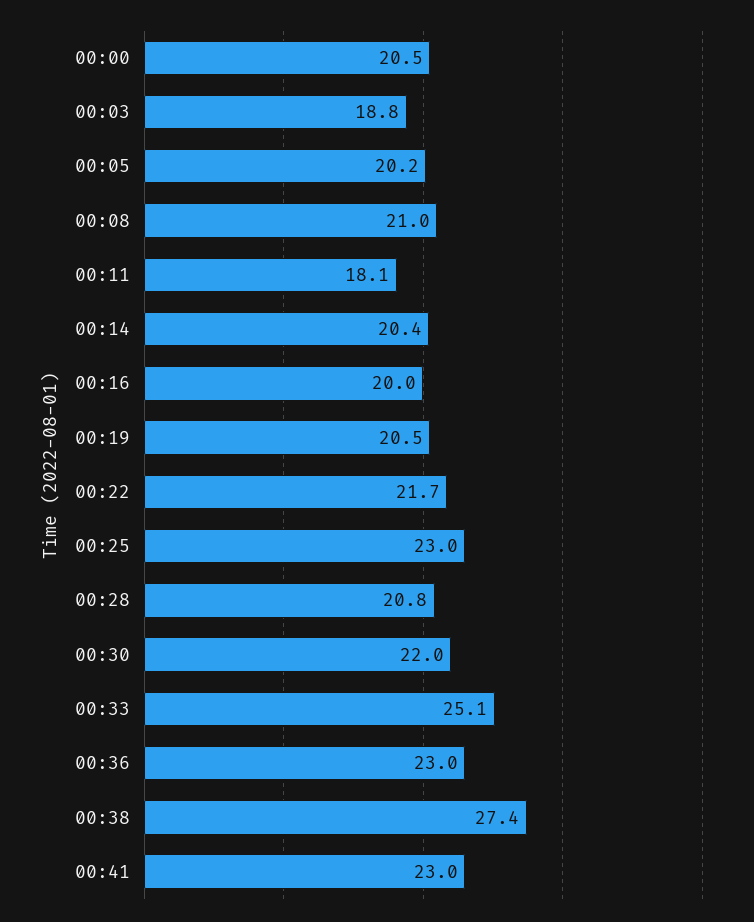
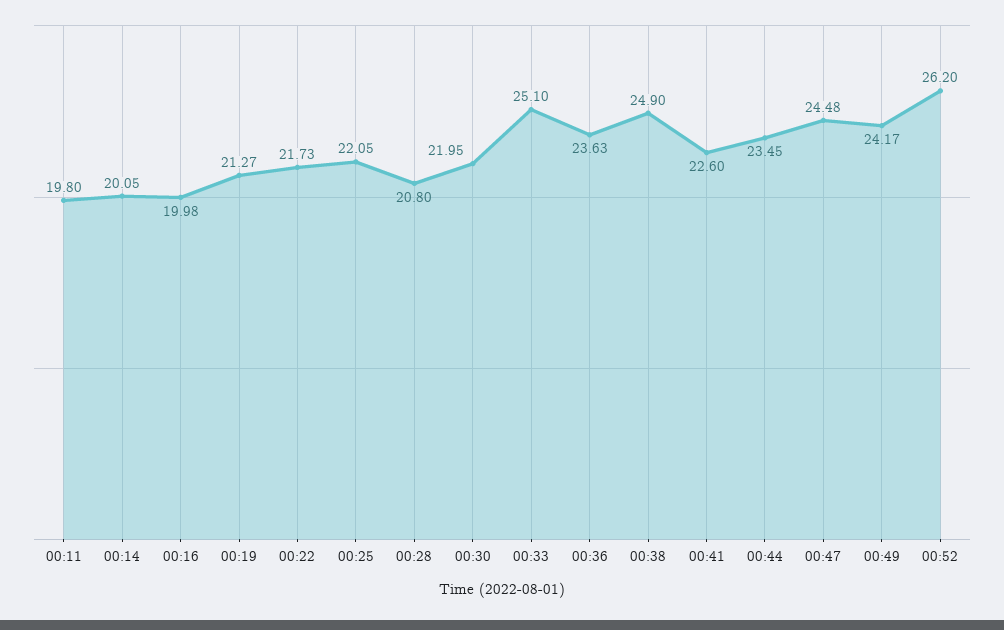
00:00: 20.5 -> none
00:03: 18.8 -> none
00:05: 20.2 -> none
00:08: 21 -> none
00:11: 18.1 -> 19.8
00:14: 20.4 -> 20.05
00:19: 20.5 -> 21.27
00:25: 23 -> 22.05
00:36: 23 -> 23.63
00:38: 27.4 -> 24.9
00:41: 23 -> 22.6
00:44: none -> 23.45
00:47: none -> 24.48
00:49: none -> 24.17
00:52: none -> 26.2

